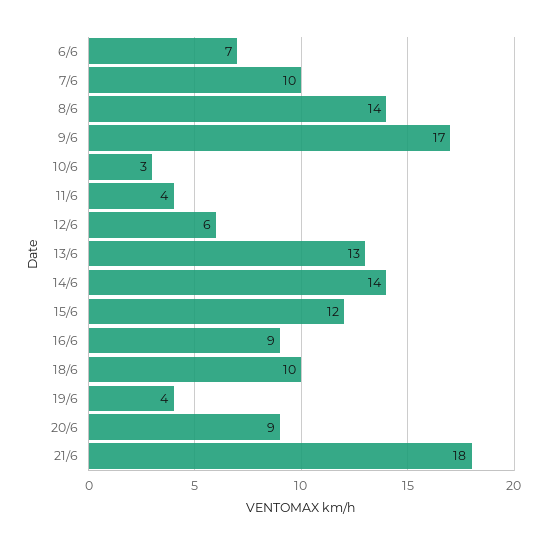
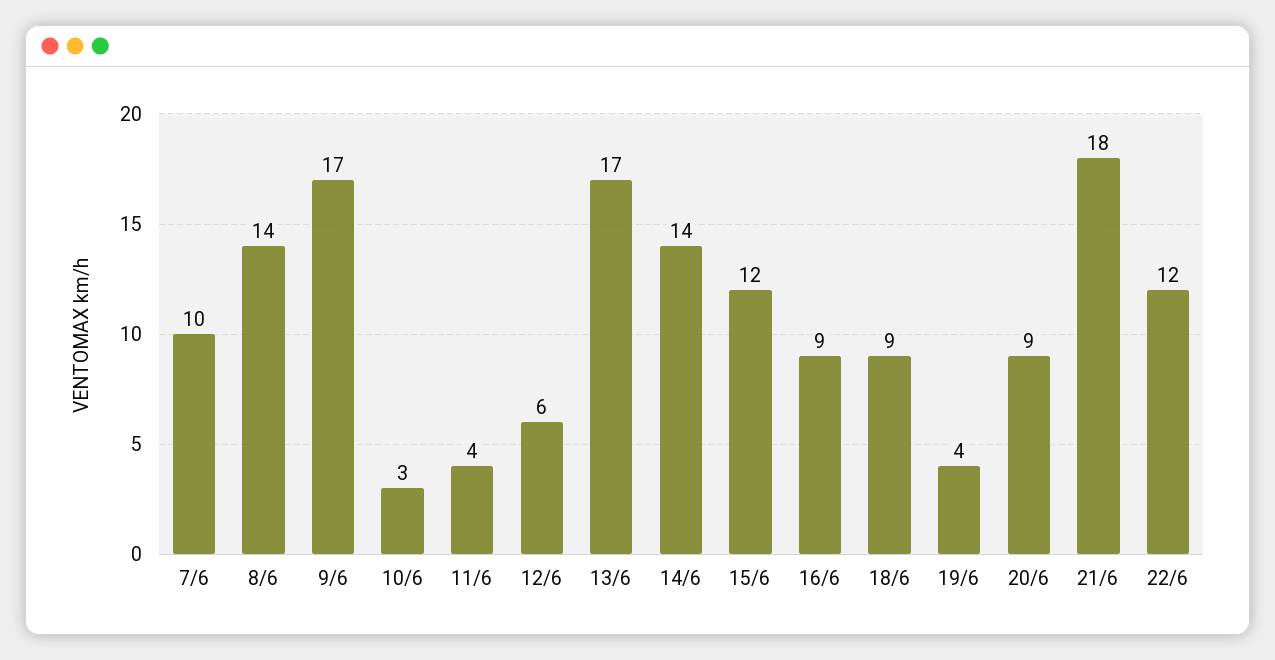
6/6: 7 -> none
13/6: 13 -> 17
18/6: 10 -> 9
22/6: none -> 12

